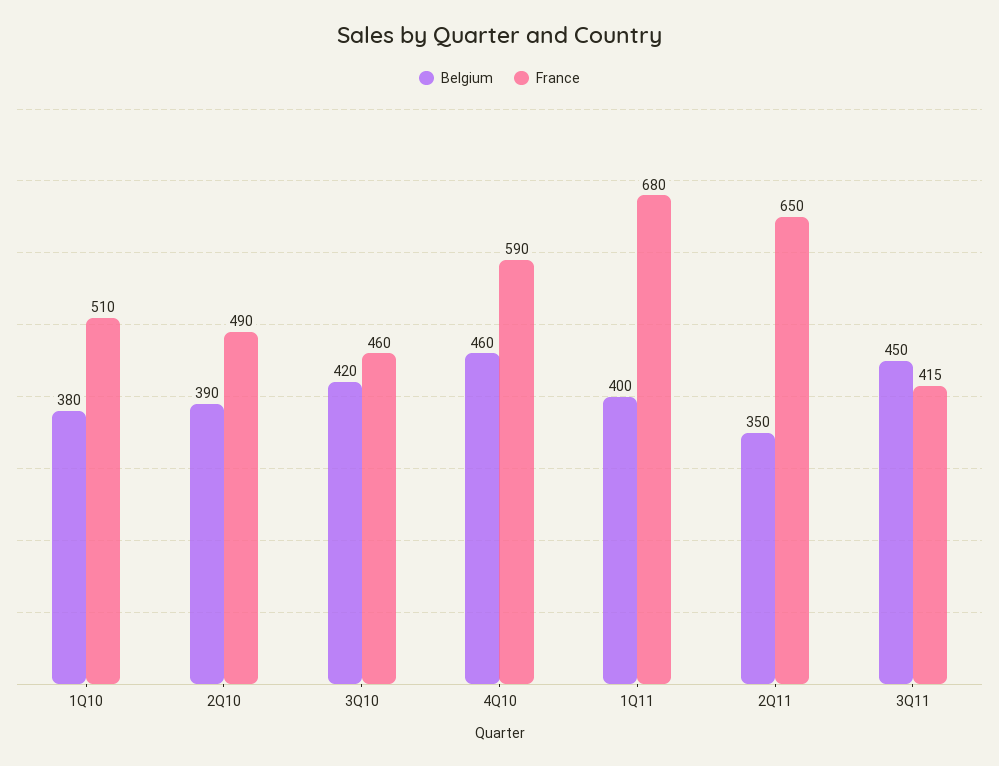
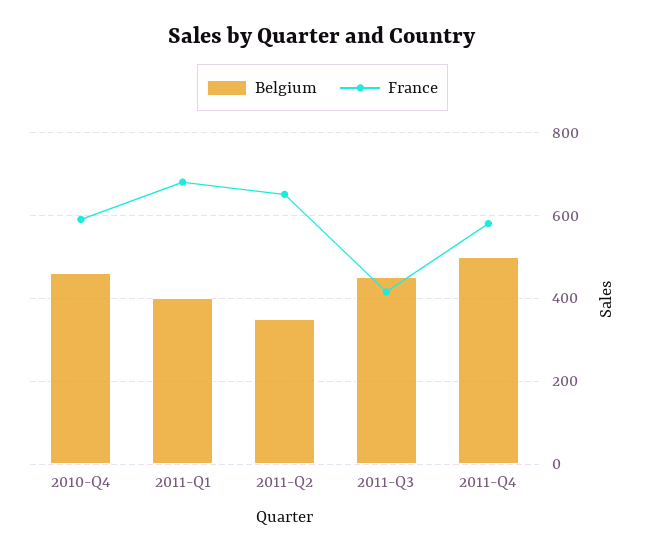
Belgium, 1Q10: 380 -> none
France, 1Q10: 510 -> none
Belgium, 2Q10: 390 -> none
France, 2Q10: 490 -> none
Belgium, 3Q10: 420 -> none
France, 3Q10: 460 -> none
Belgium, 2011-Q4: none -> 500
France, 2011-Q4: none -> 580

